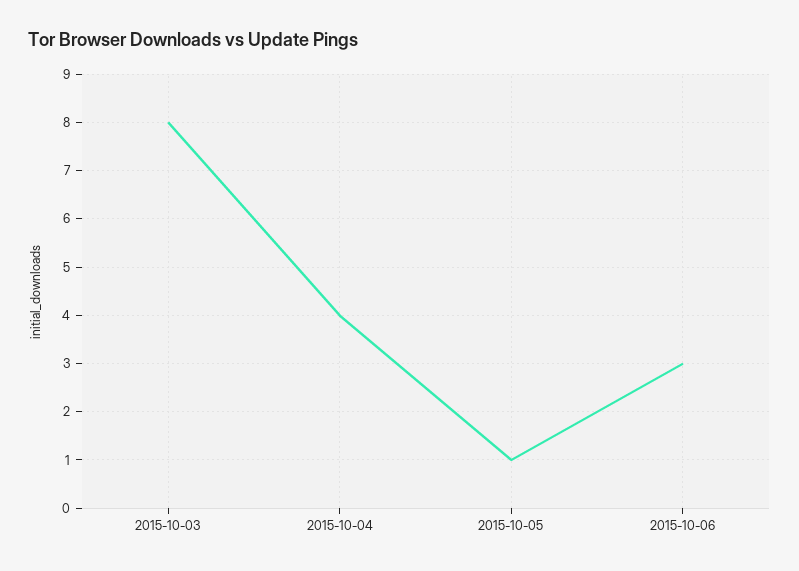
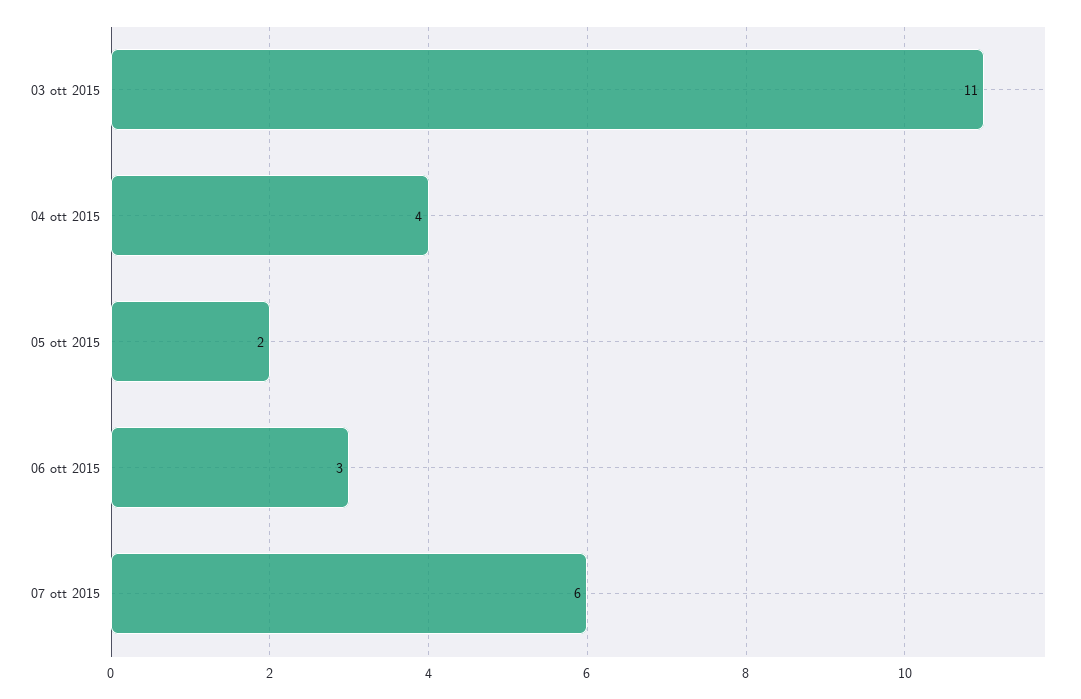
2015-10-03: 8 -> 11
2015-10-05: 1 -> 2
07 ott 2015: none -> 6

